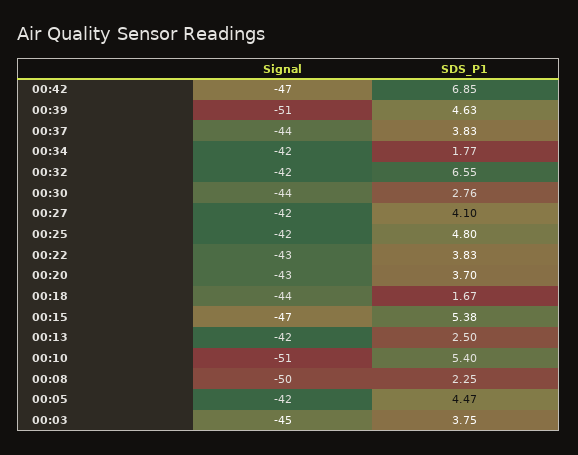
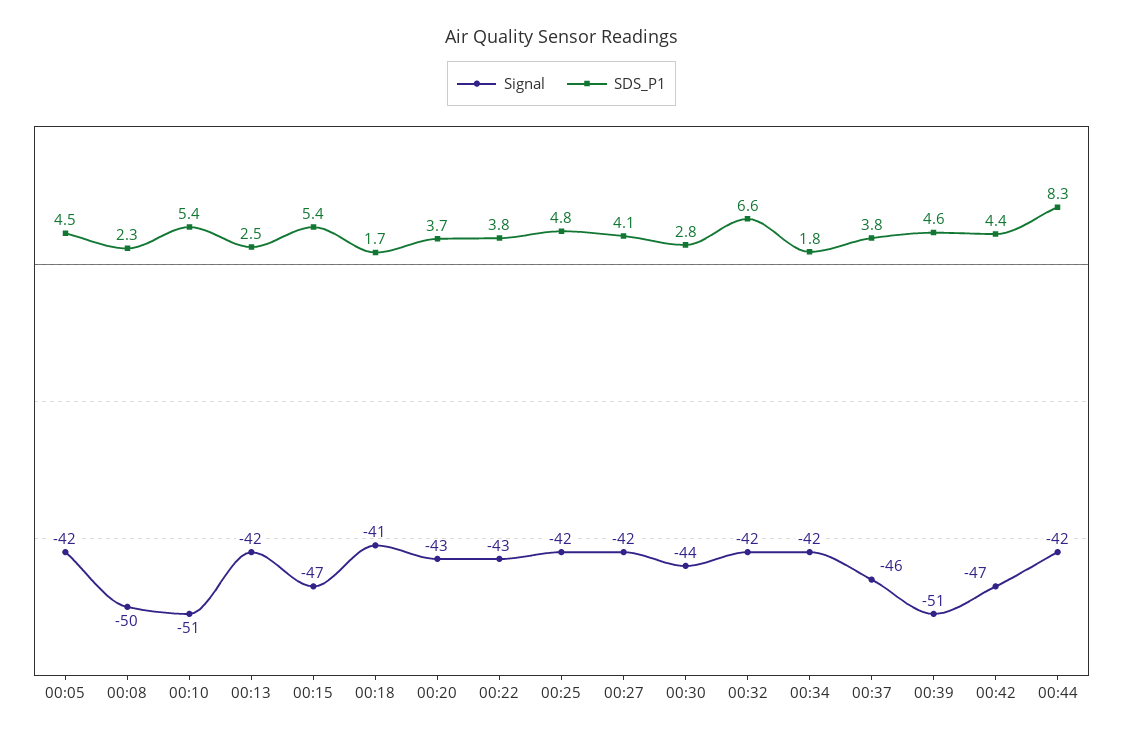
SDS_P1, 00:42: 6.85 -> 4.4
Signal, 00:37: -44 -> -46
Signal, 00:18: -44 -> -41
Signal, 00:03: -45 -> none
SDS_P1, 00:03: 3.75 -> none
Signal, 00:44: none -> -42
SDS_P1, 00:44: none -> 8.3

